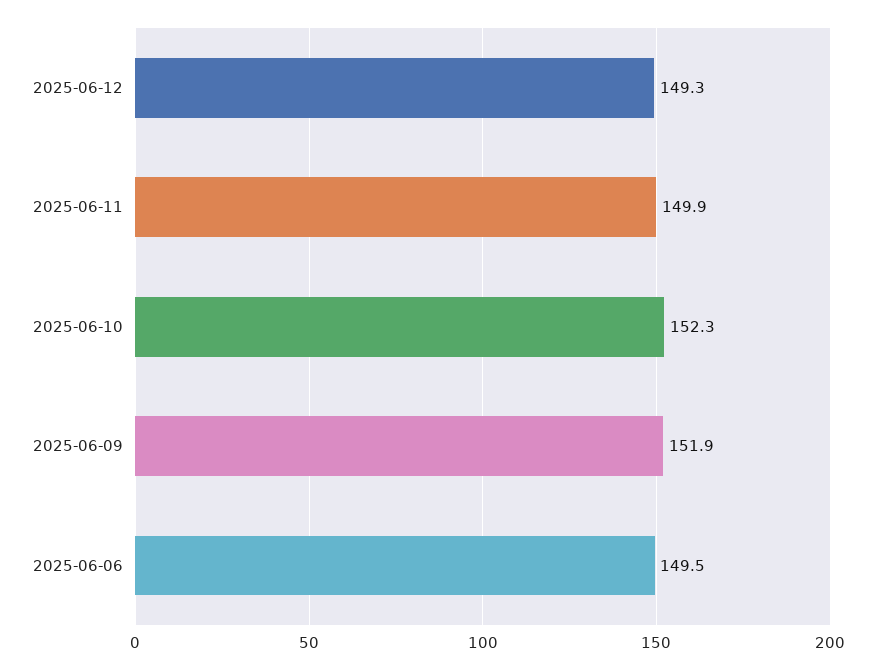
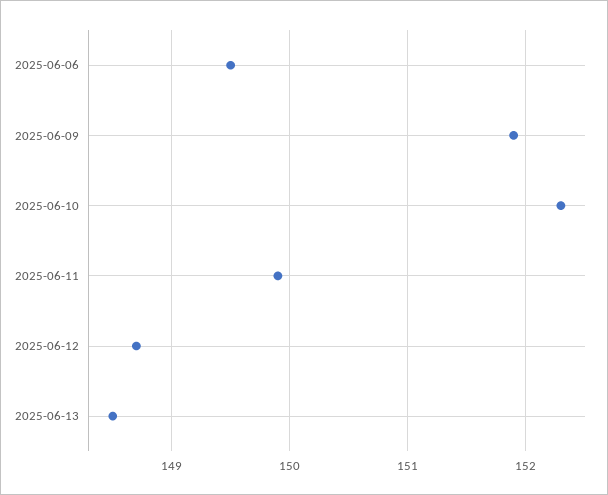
2025-06-12: 149.3 -> 148.7
2025-06-13: none -> 148.5

